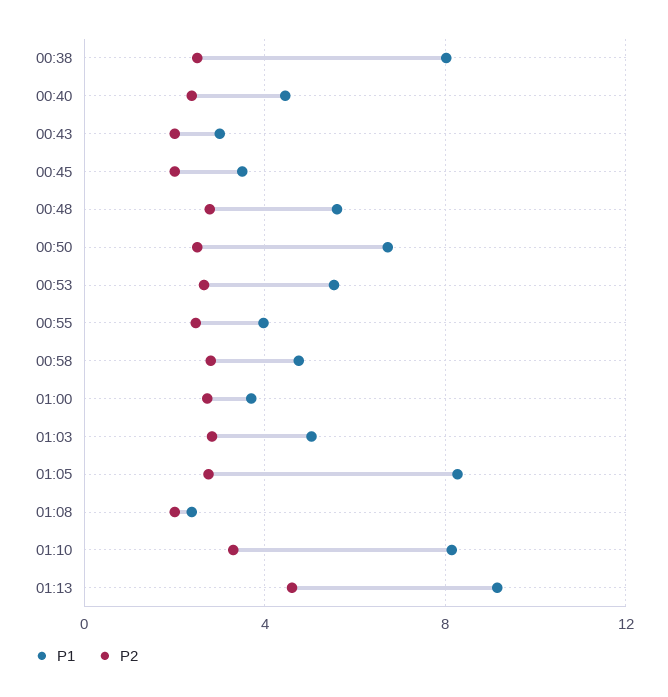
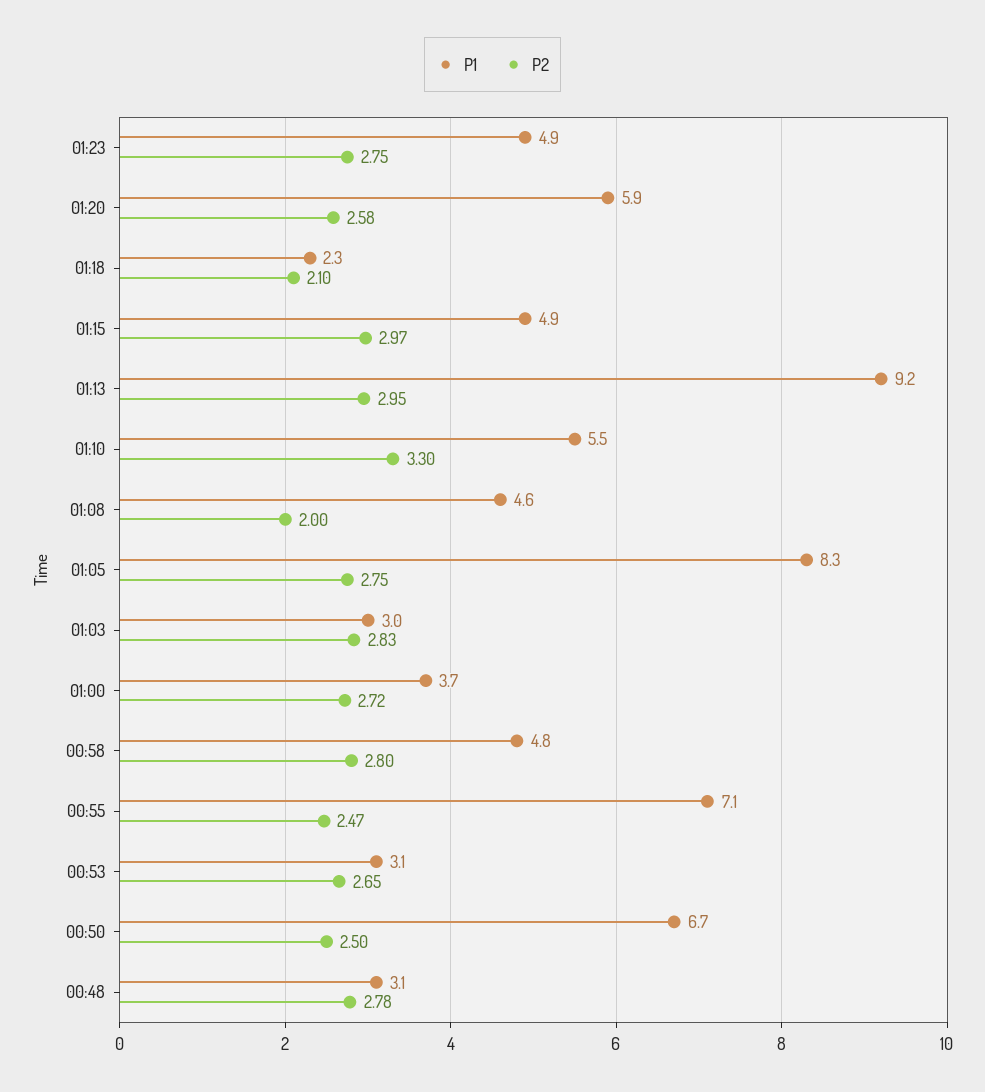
P1, 00:38: 8 -> none
P2, 00:38: 2.5 -> none
P1, 00:40: 4.5 -> none
P2, 00:40: 2.5 -> none
P1, 00:43: 3 -> none
P2, 00:43: 2 -> none
P1, 00:45: 3.5 -> none
P2, 00:45: 2 -> none
P1, 00:48: 5.5 -> 3.1
P1, 00:53: 5.5 -> 3.1
P1, 00:55: 4 -> 7.1
P1, 01:03: 5 -> 3
P1, 01:08: 2.5 -> 4.6
P1, 01:10: 8 -> 5.5
P2, 01:13: 4.5 -> 2.95
P1, 01:23: none -> 4.9
P2, 01:23: none -> 2.75
P1, 01:20: none -> 5.9
P2, 01:20: none -> 2.58
P1, 01:18: none -> 2.3
P2, 01:18: none -> 2.1
P1, 01:15: none -> 4.9
P2, 01:15: none -> 2.97

